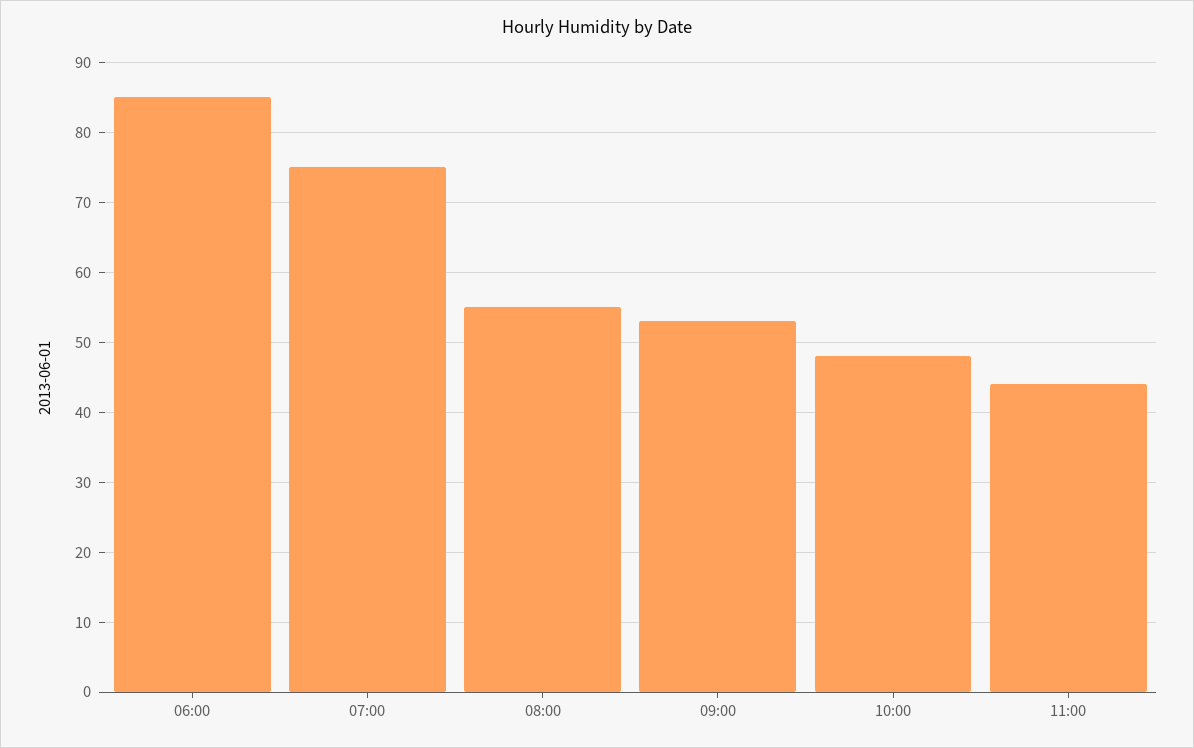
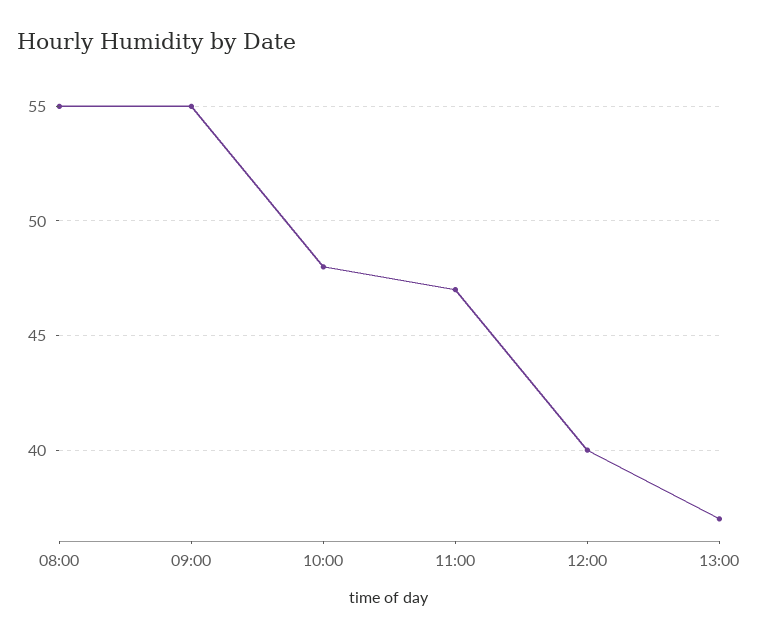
06:00: 85 -> none
07:00: 75 -> none
09:00: 53 -> 55
11:00: 44 -> 47
12:00: none -> 40
13:00: none -> 37

